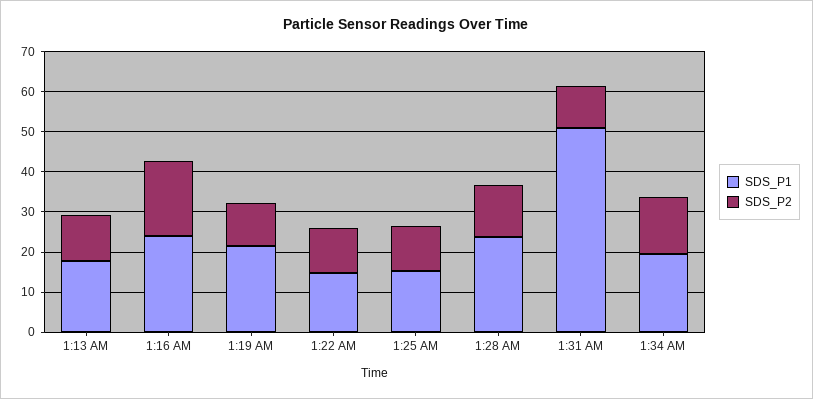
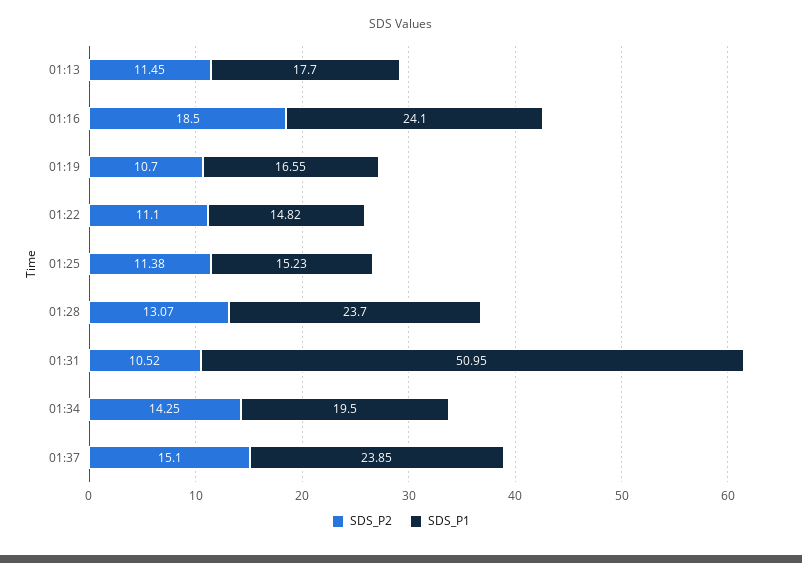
SDS_P1, 1:19 AM: 22 -> 16.55
SDS_P2, 01:37: none -> 15.1
SDS_P1, 01:37: none -> 23.85

